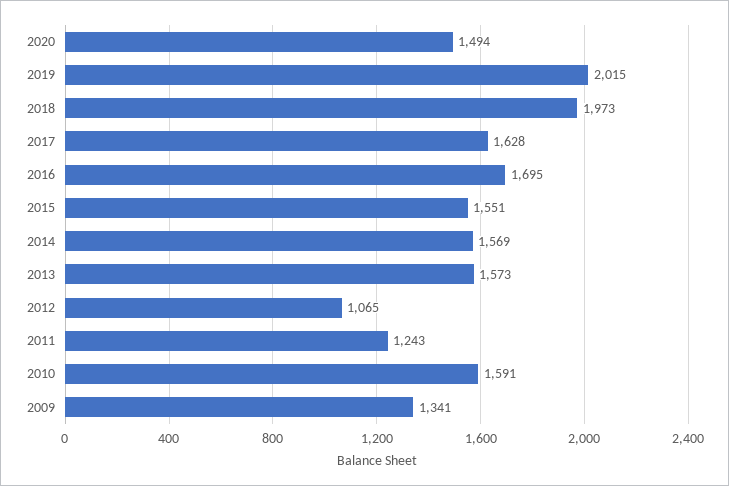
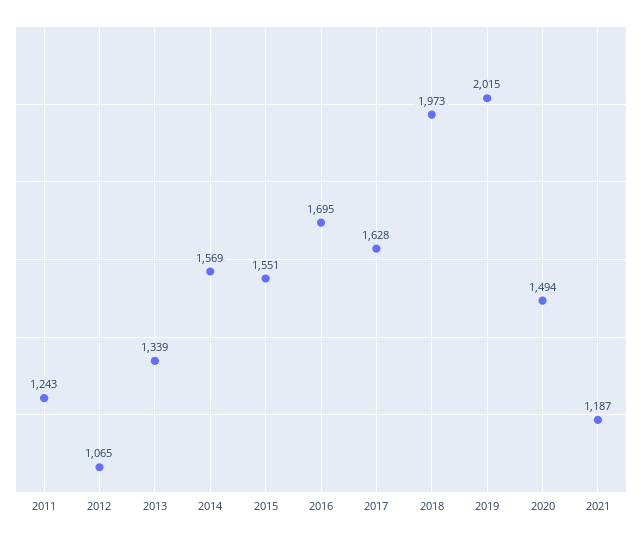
2013: 1573 -> 1339
2010: 1591 -> none
2009: 1341 -> none
2021: none -> 1187

